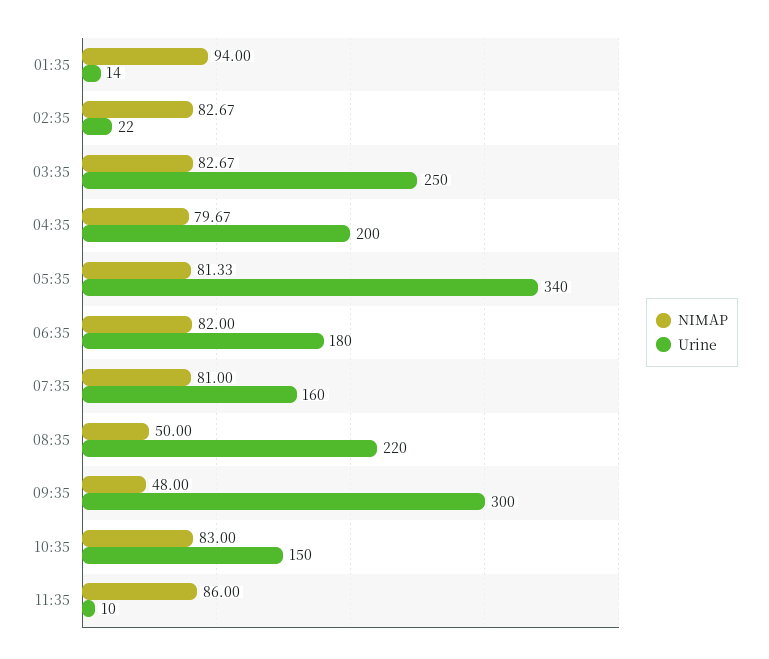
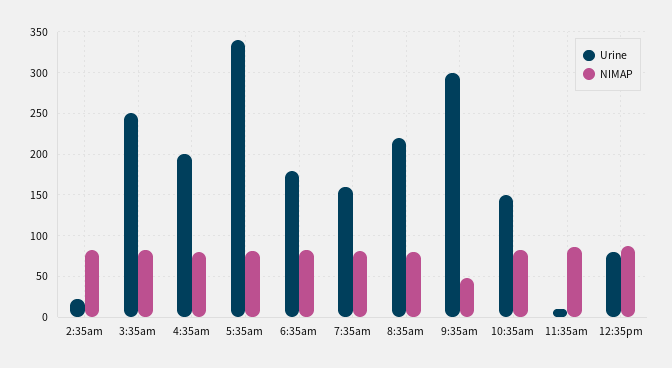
NIMAP, 01:35: 94 -> none
Urine, 01:35: 14 -> none
NIMAP, 08:35: 50 -> 80
Urine, 12:35pm: none -> 80
NIMAP, 12:35pm: none -> 90

